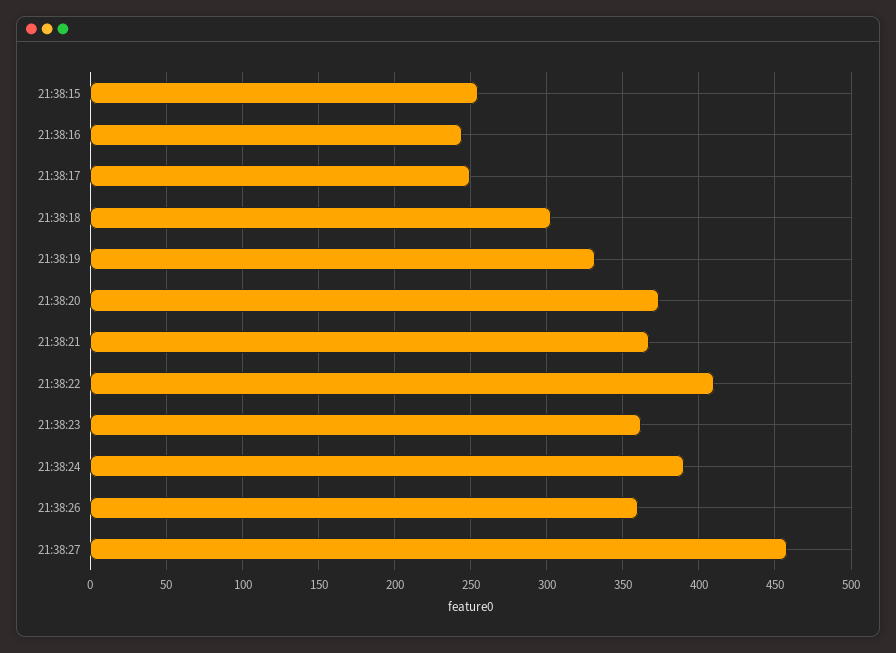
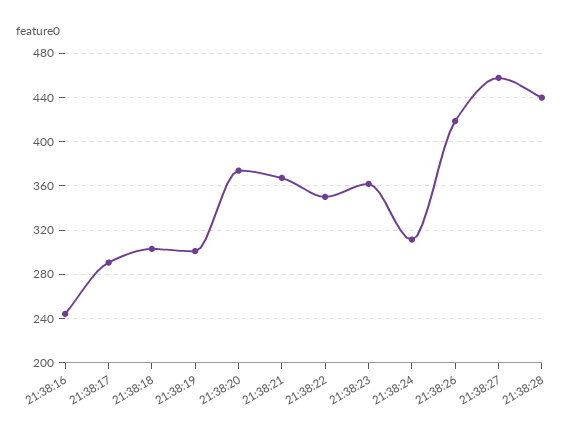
21:38:15: 255 -> none
21:38:17: 250 -> 290
21:38:19: 330 -> 300
21:38:22: 410 -> 350
21:38:24: 390 -> 310
21:38:26: 360 -> 420
21:38:28: none -> 440

